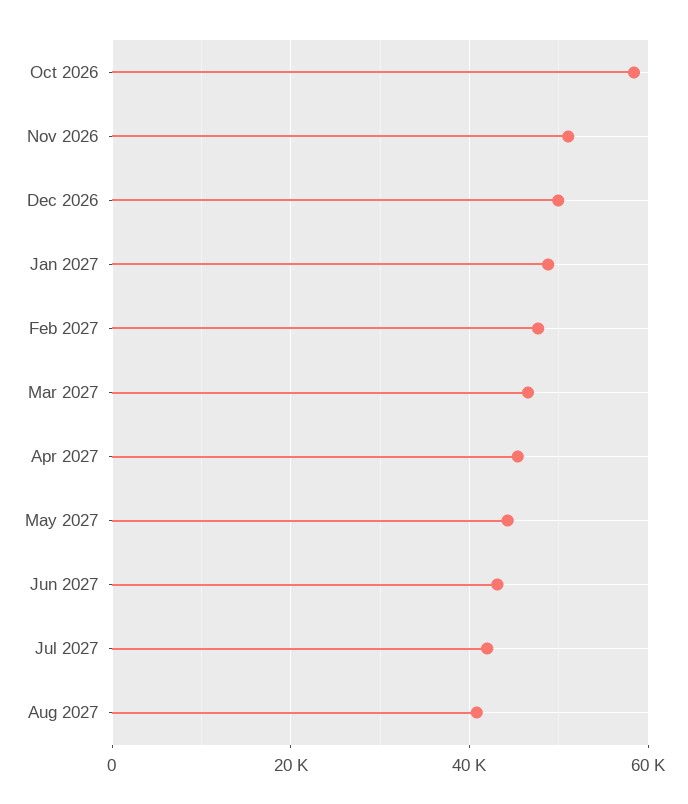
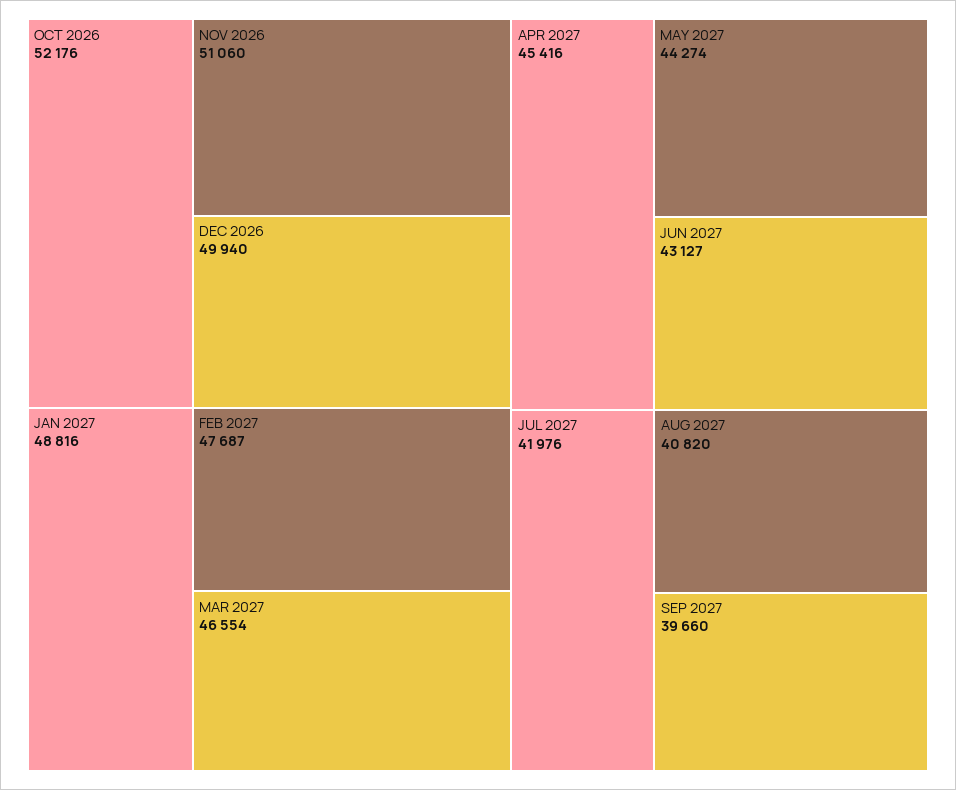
Oct 2026: 58000 -> 52176
SEP 2027: none -> 39660

